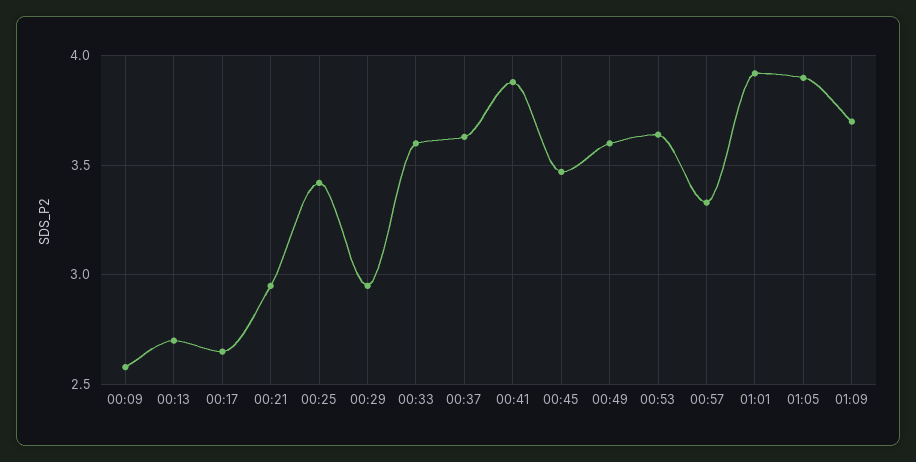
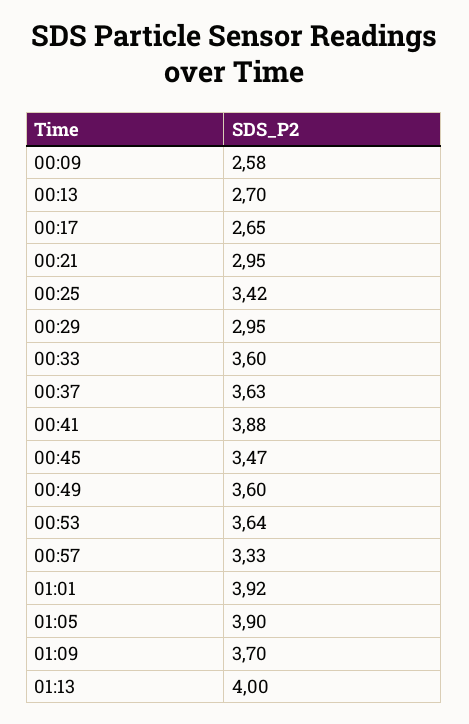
01:13: none -> 4

